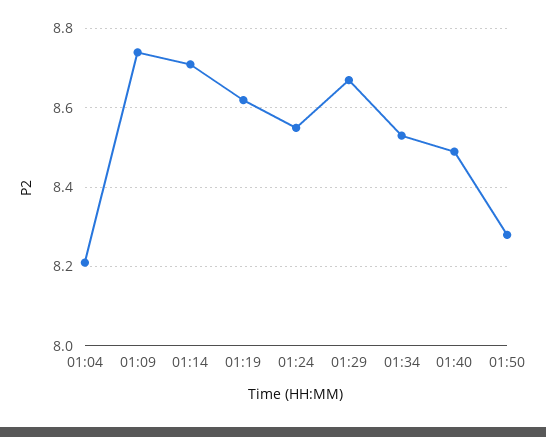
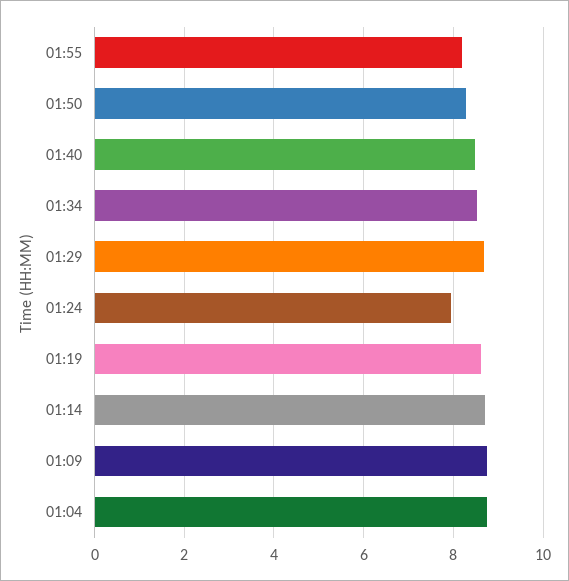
01:04: 8.2 -> 8.8
01:24: 8.55 -> 8
01:55: none -> 8.2

